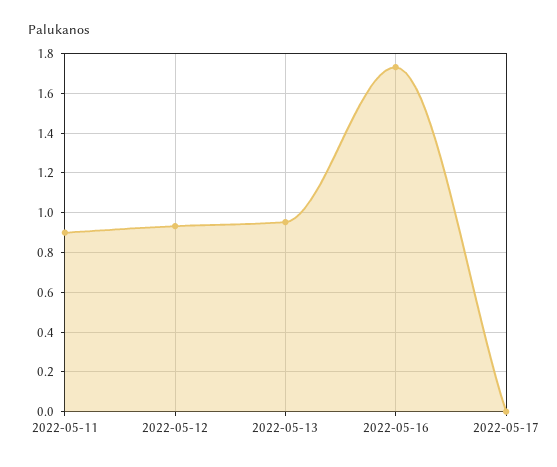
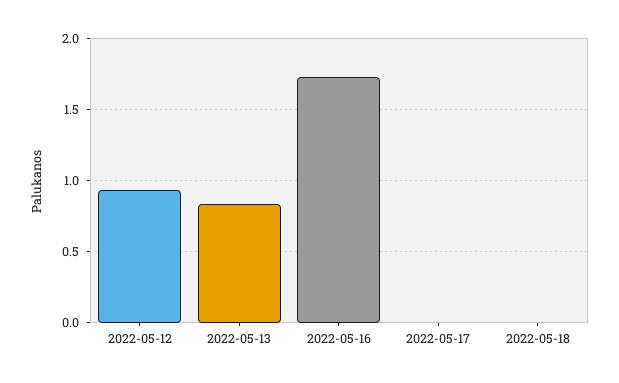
2022-05-11: 0.9 -> none
2022-05-13: 0.95 -> 0.85
2022-05-18: none -> 0

